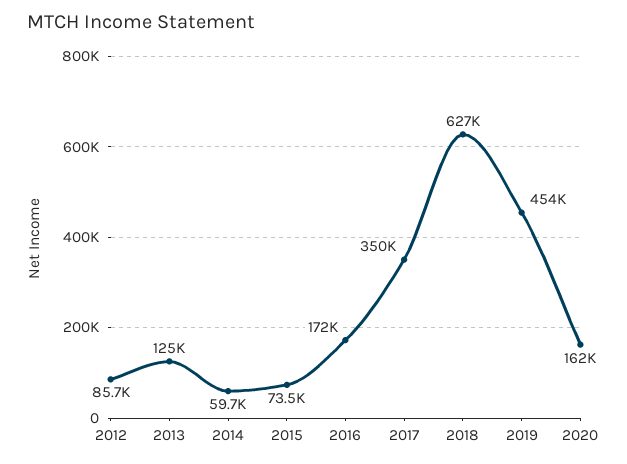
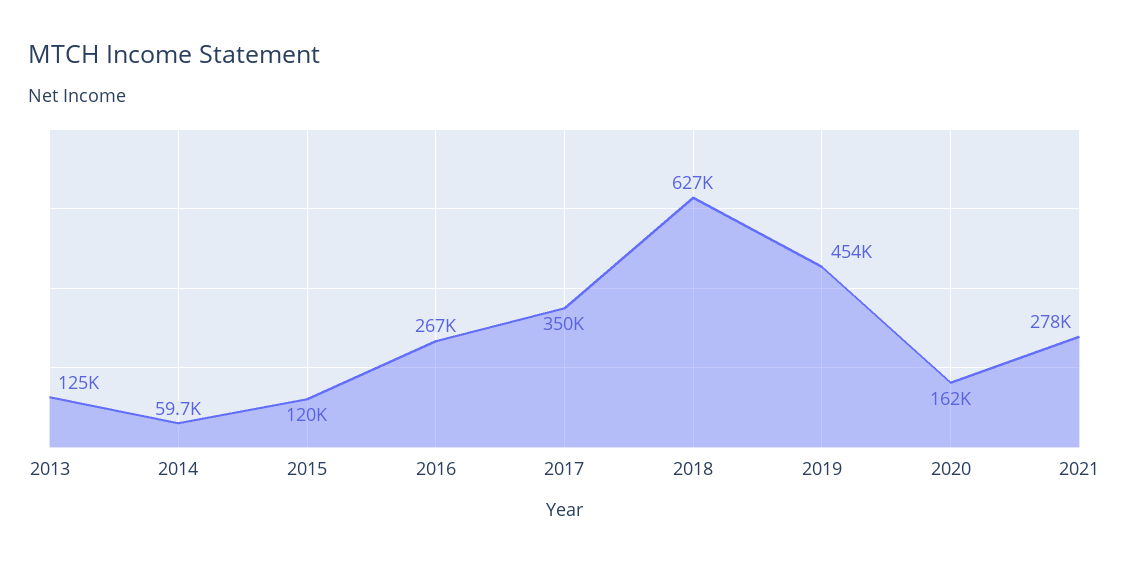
2012: 85700 -> none
2015: 73500 -> 120000
2016: 172000 -> 267000
2021: none -> 278000

